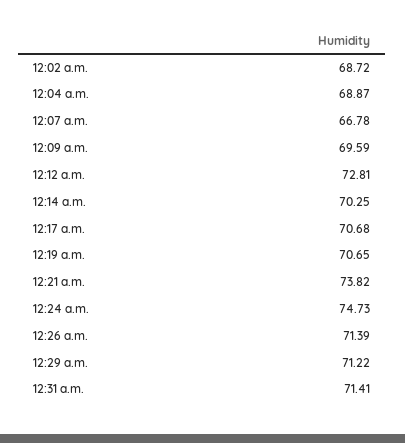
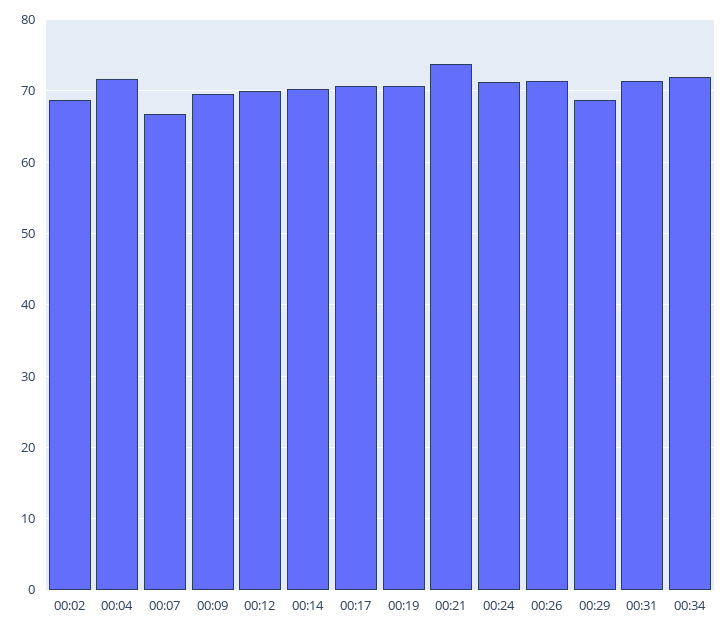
12:04 a.m.: 68.87 -> 72
12:12 a.m.: 72.81 -> 70
12:24 a.m.: 74.73 -> 71
12:29 a.m.: 71.22 -> 69
00:34: none -> 72

